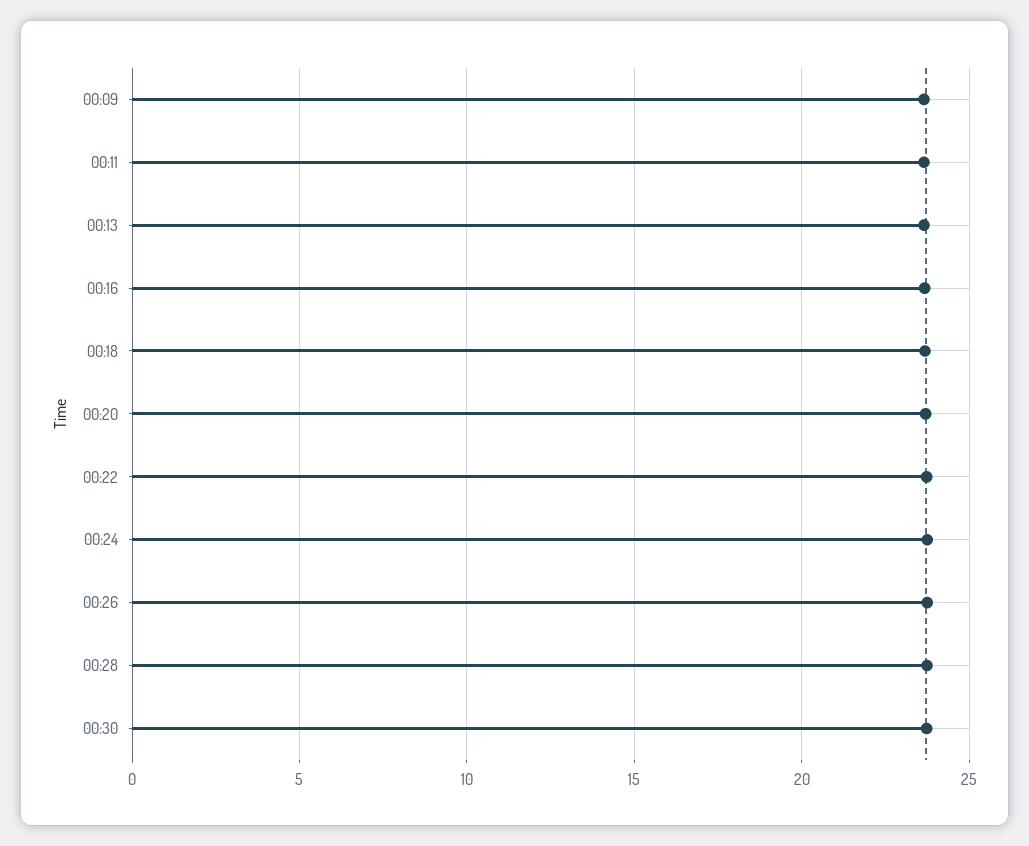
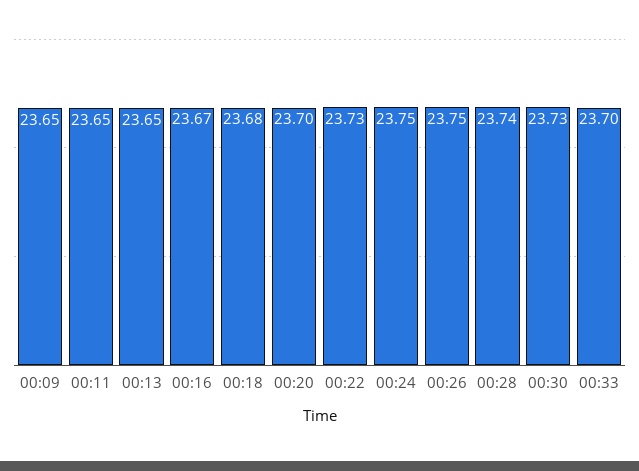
00:33: none -> 23.7

